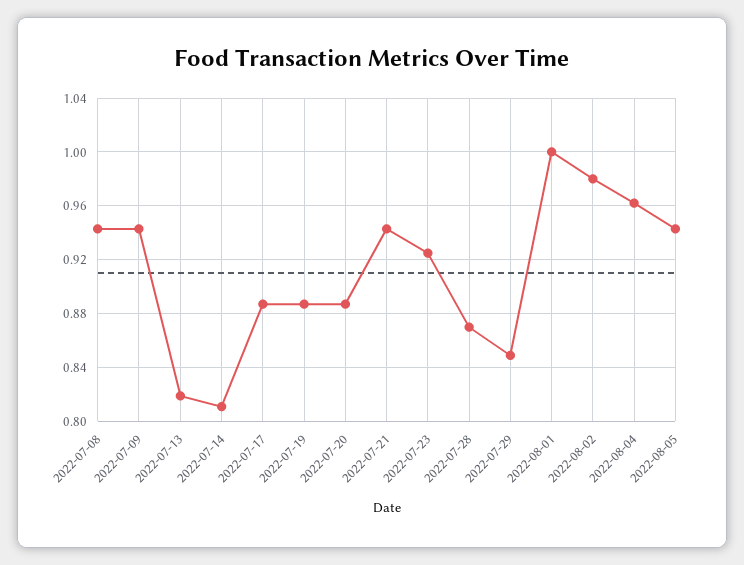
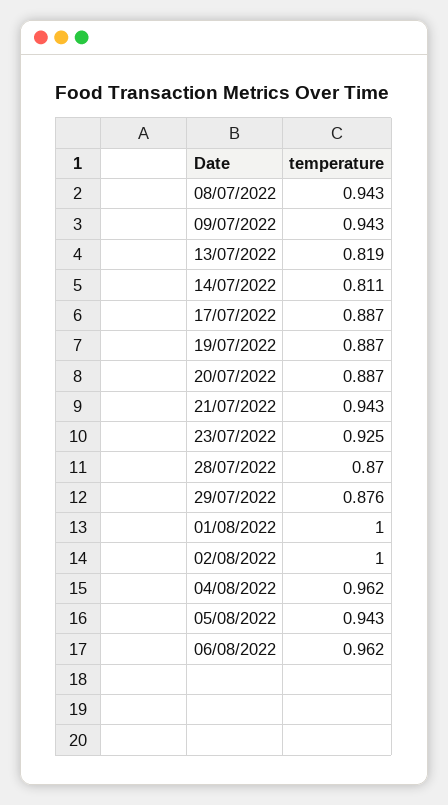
2022-07-29: 0.85 -> 0.876
2022-08-02: 0.98 -> 1
06/08/2022: none -> 0.962

